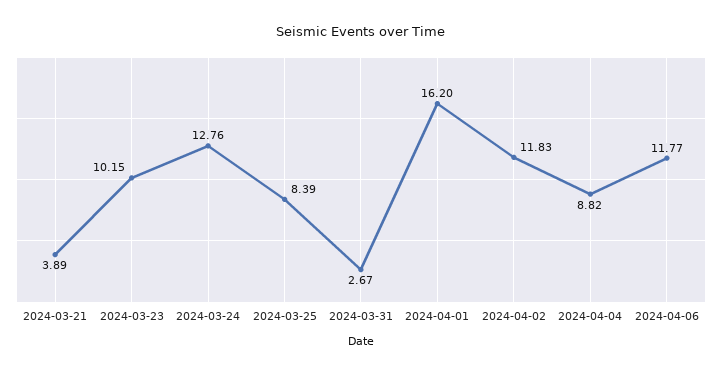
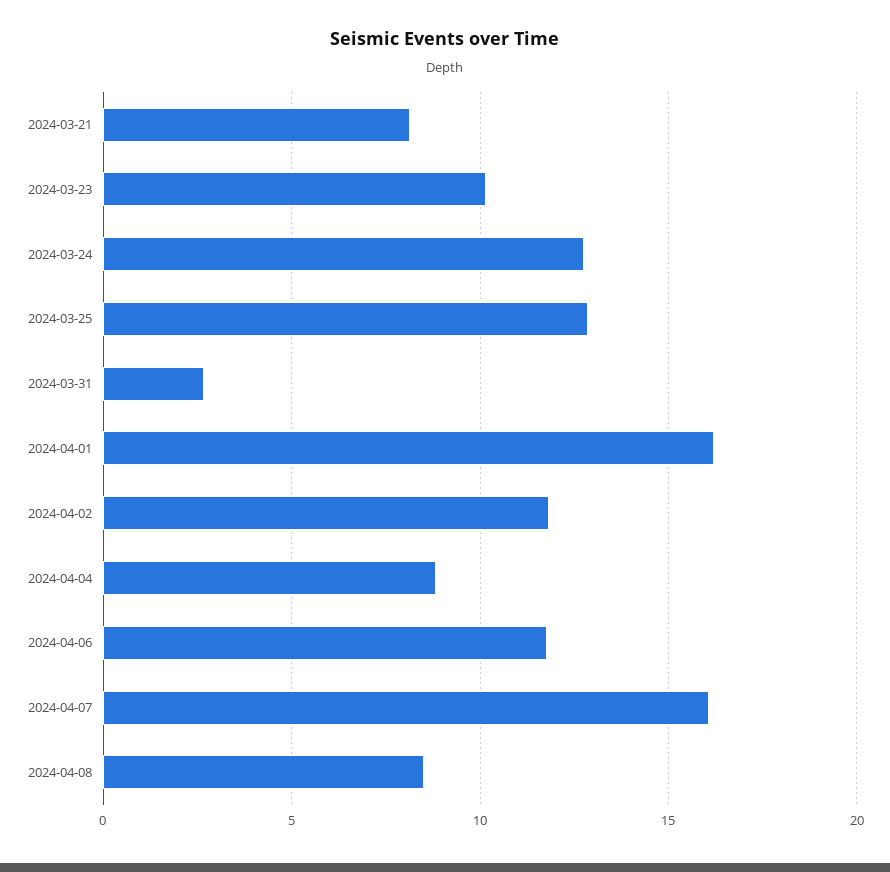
2024-03-21: 3.89 -> 8
2024-03-25: 8.39 -> 13
2024-04-07: none -> 16
2024-04-08: none -> 8.5

